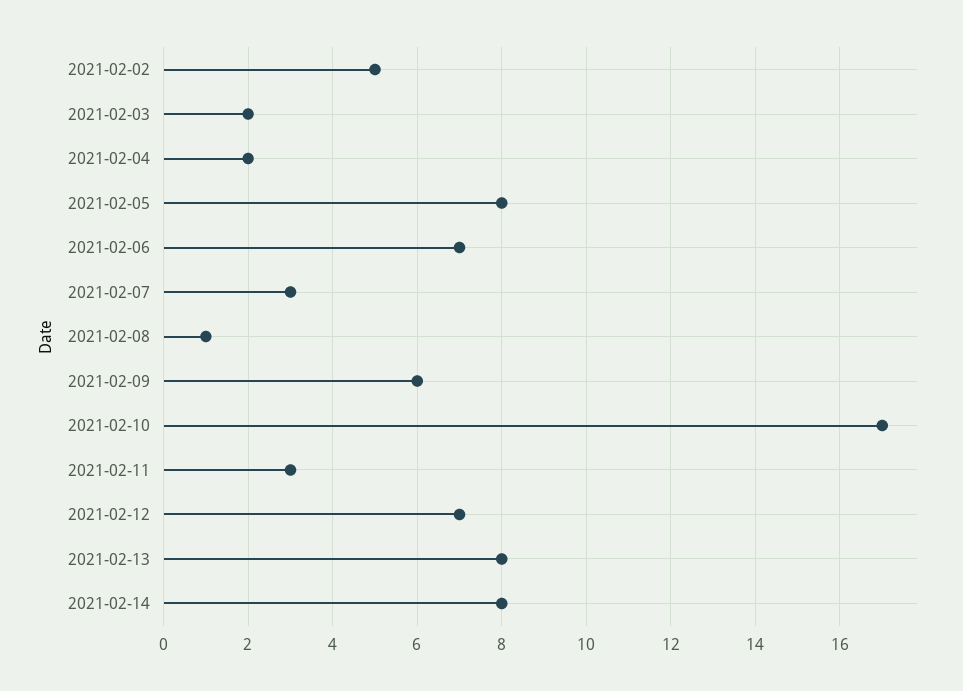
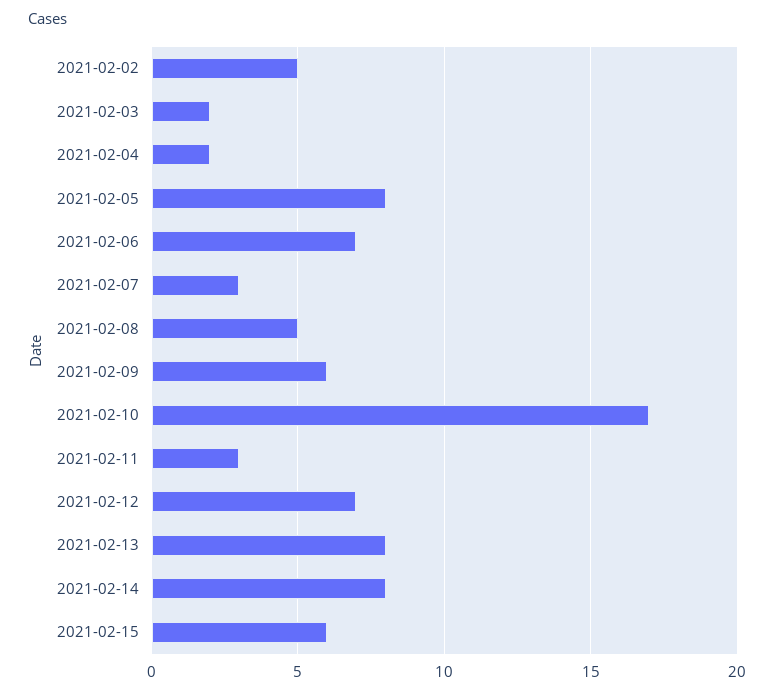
2021-02-08: 1 -> 5
2021-02-15: none -> 6

